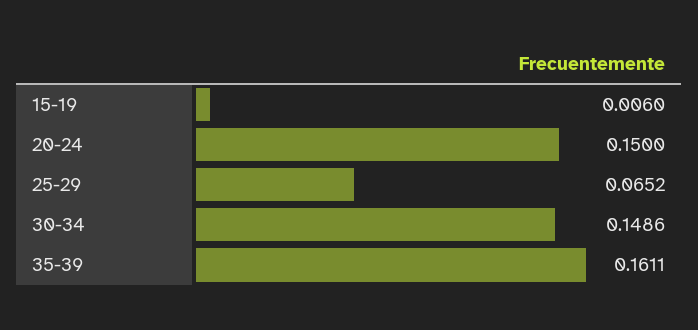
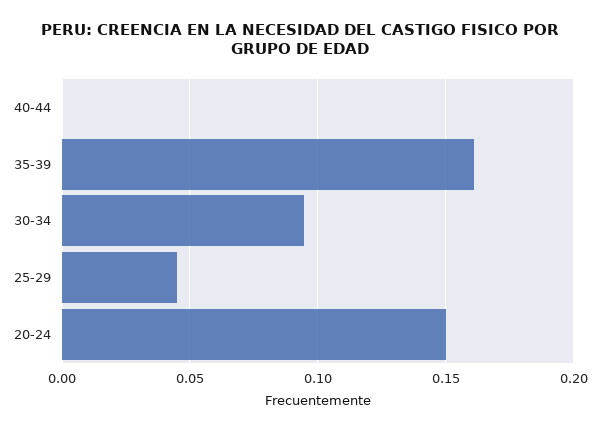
15-19: 0.006 -> none
25-29: 0.0652 -> 0.045
30-34: 0.1486 -> 0.095
40-44: none -> 0

